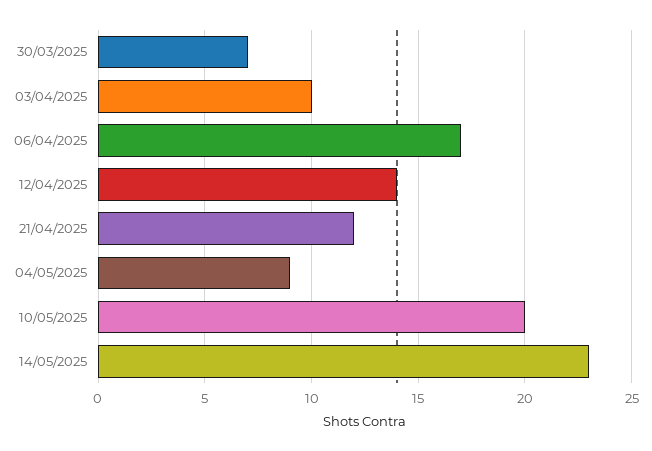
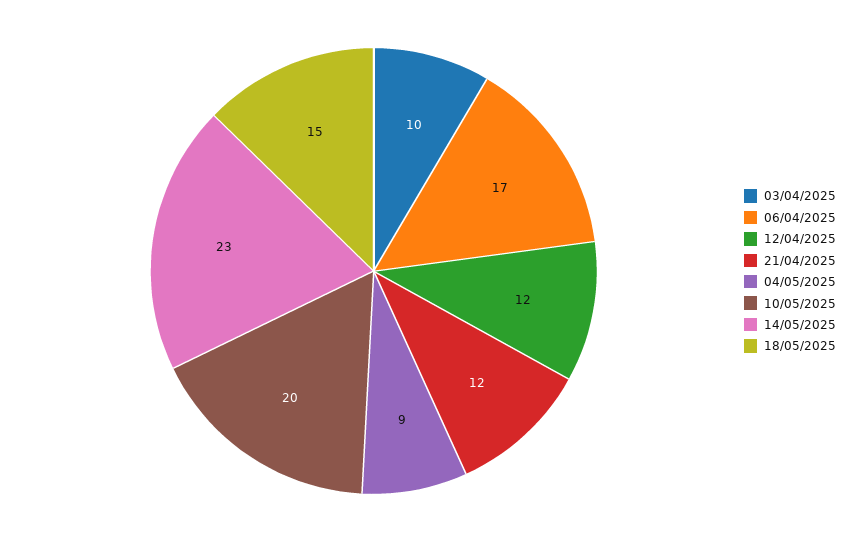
30/03/2025: 7 -> none
12/04/2025: 14 -> 12
18/05/2025: none -> 15

